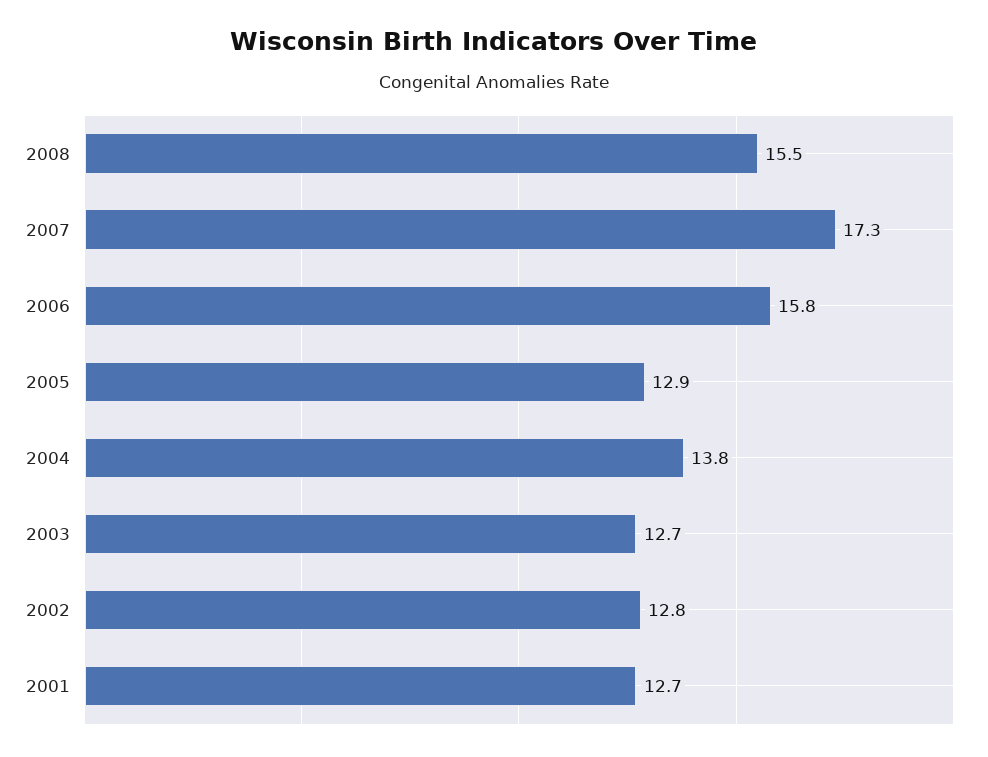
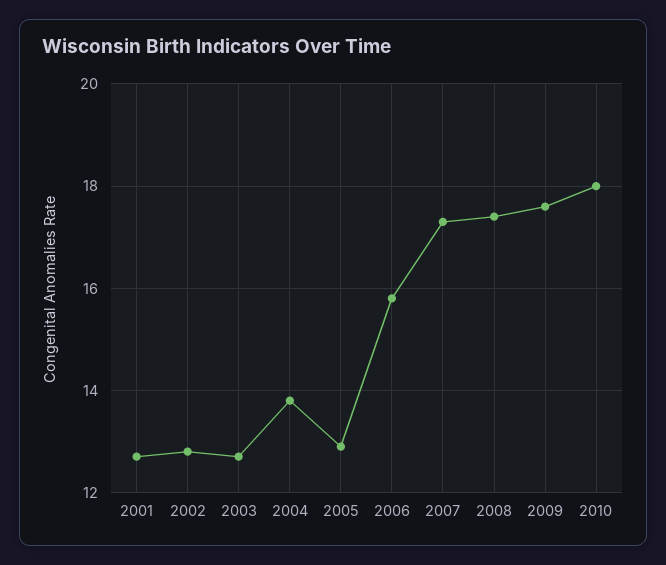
2008: 15.5 -> 17.5
2009: none -> 17.5
2010: none -> 18

